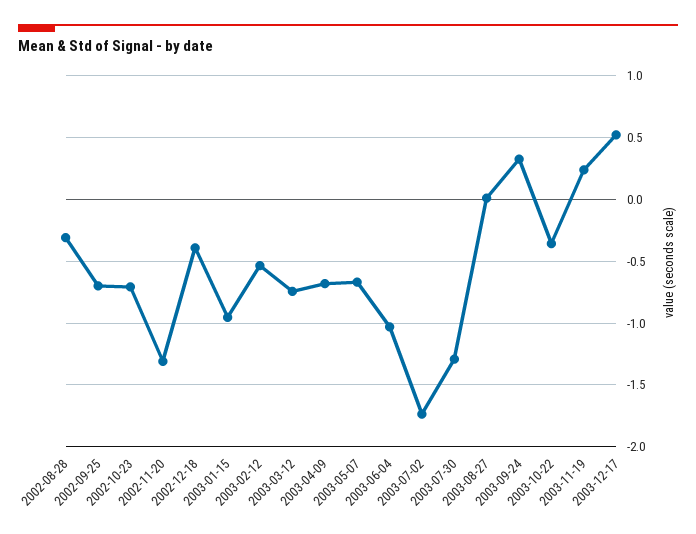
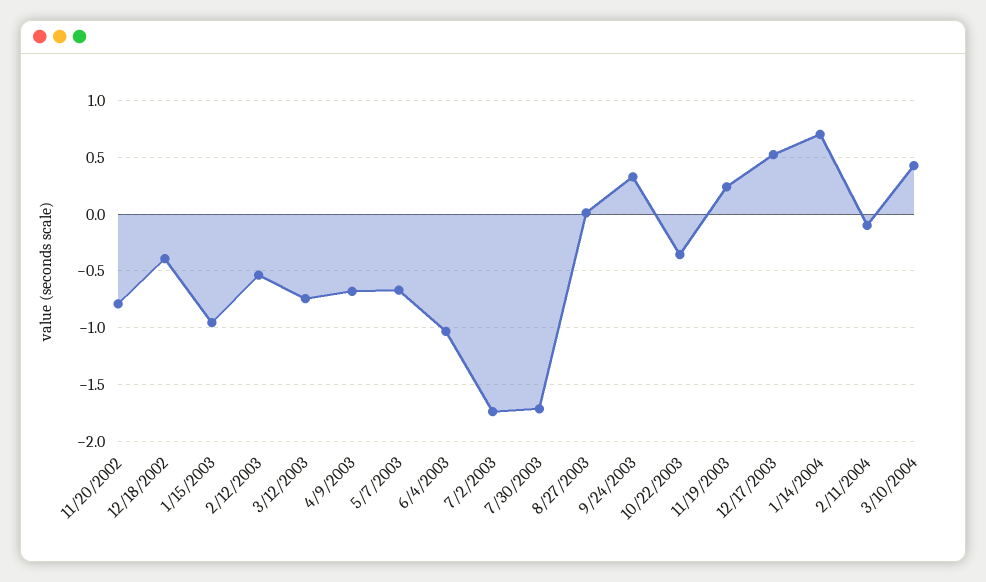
2002-08-28: -0.3 -> none
2002-09-25: -0.7 -> none
2002-10-23: -0.7 -> none
2002-11-20: -1.3 -> -0.8
2003-07-30: -1.3 -> -1.7
1/14/2004: none -> 0.7
2/11/2004: none -> -0.1
3/10/2004: none -> 0.4

